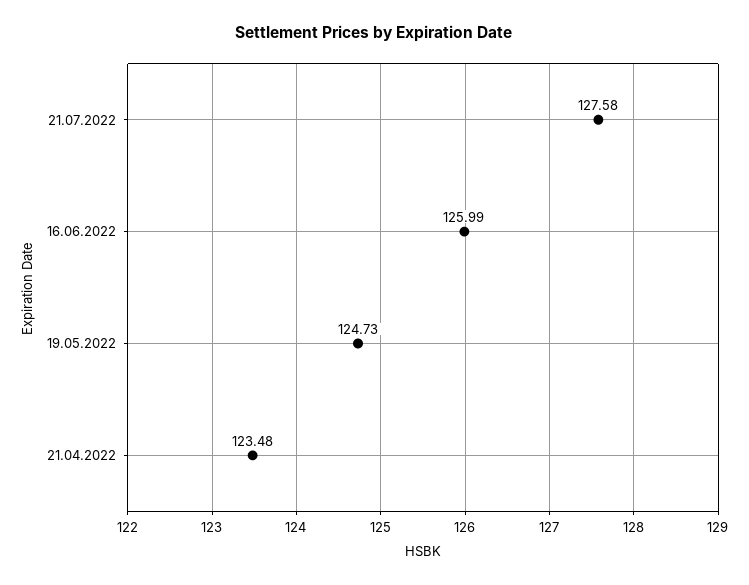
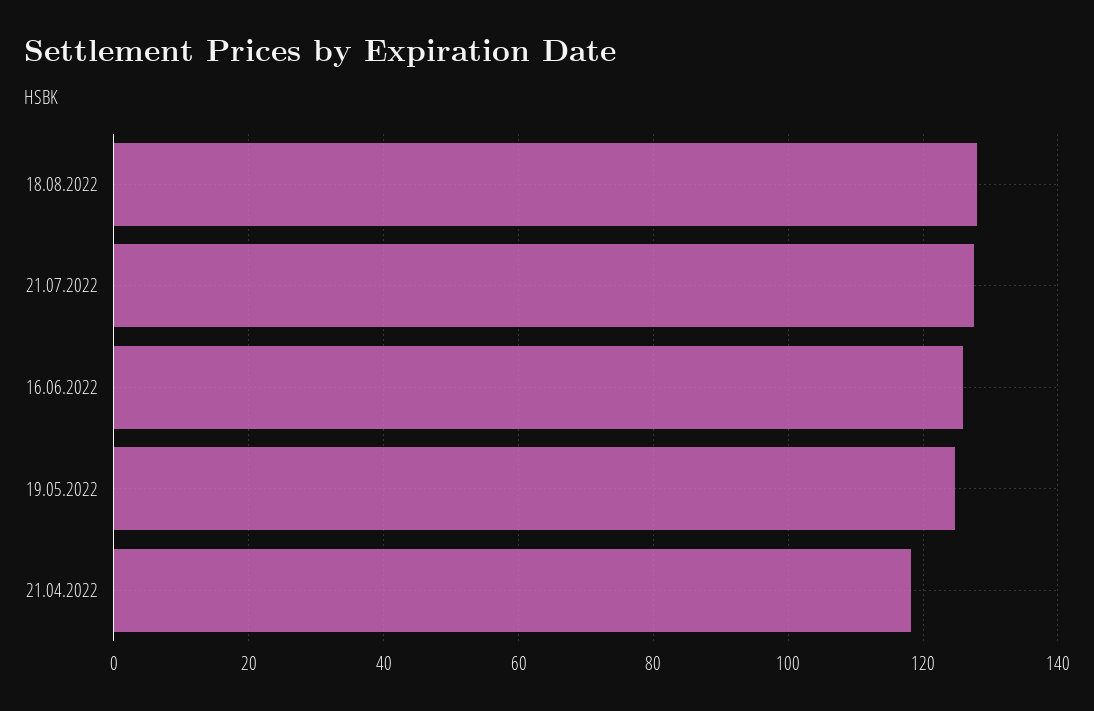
21.04.2022: 123.48 -> 118
18.08.2022: none -> 128

